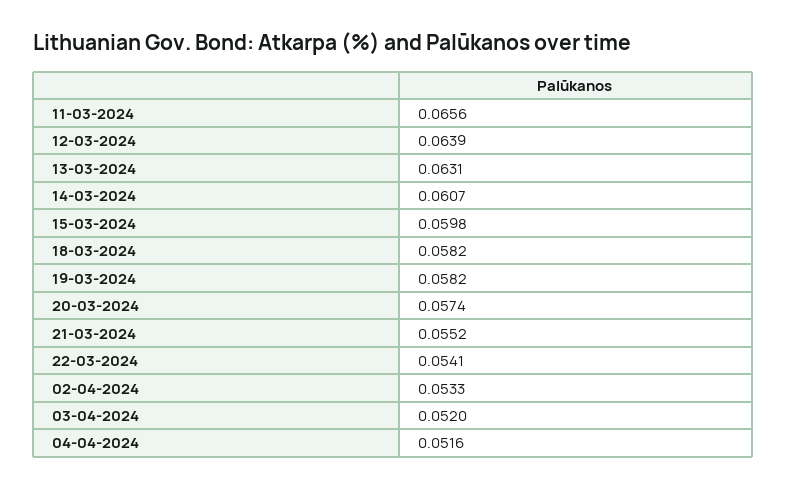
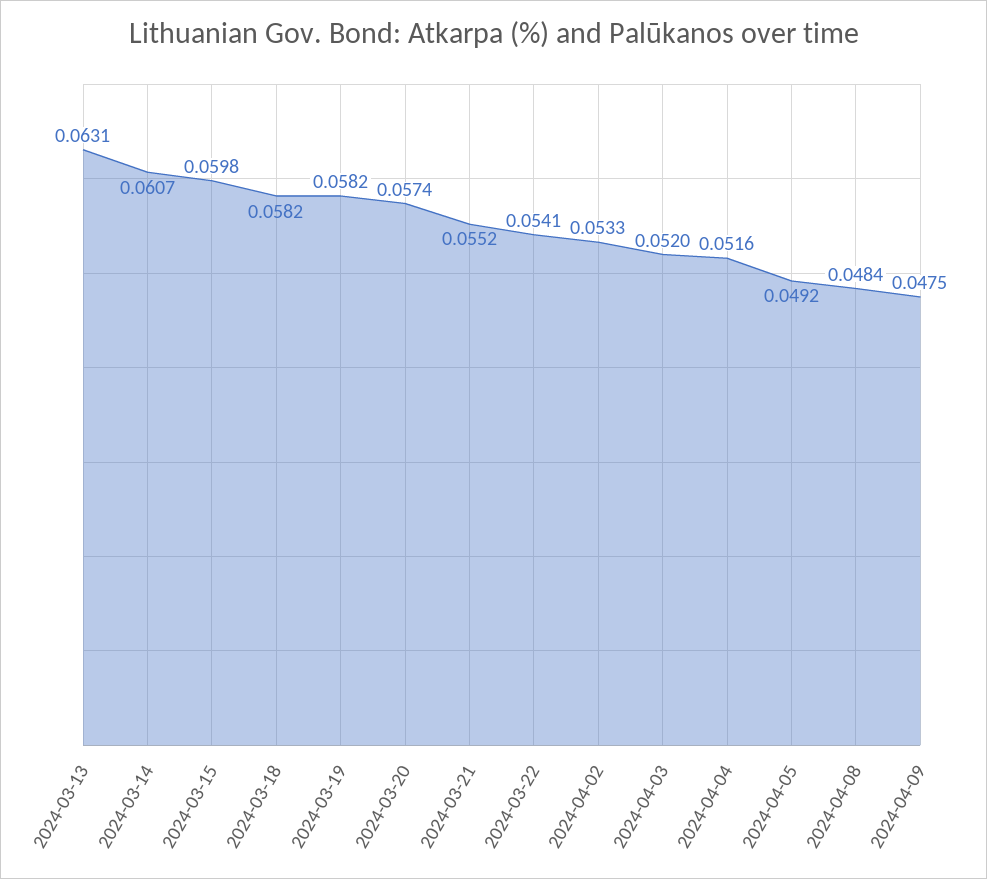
11-03-2024: 0.0656 -> none
12-03-2024: 0.0639 -> none
2024-04-05: none -> 0.0492
2024-04-08: none -> 0.0484
2024-04-09: none -> 0.0475

